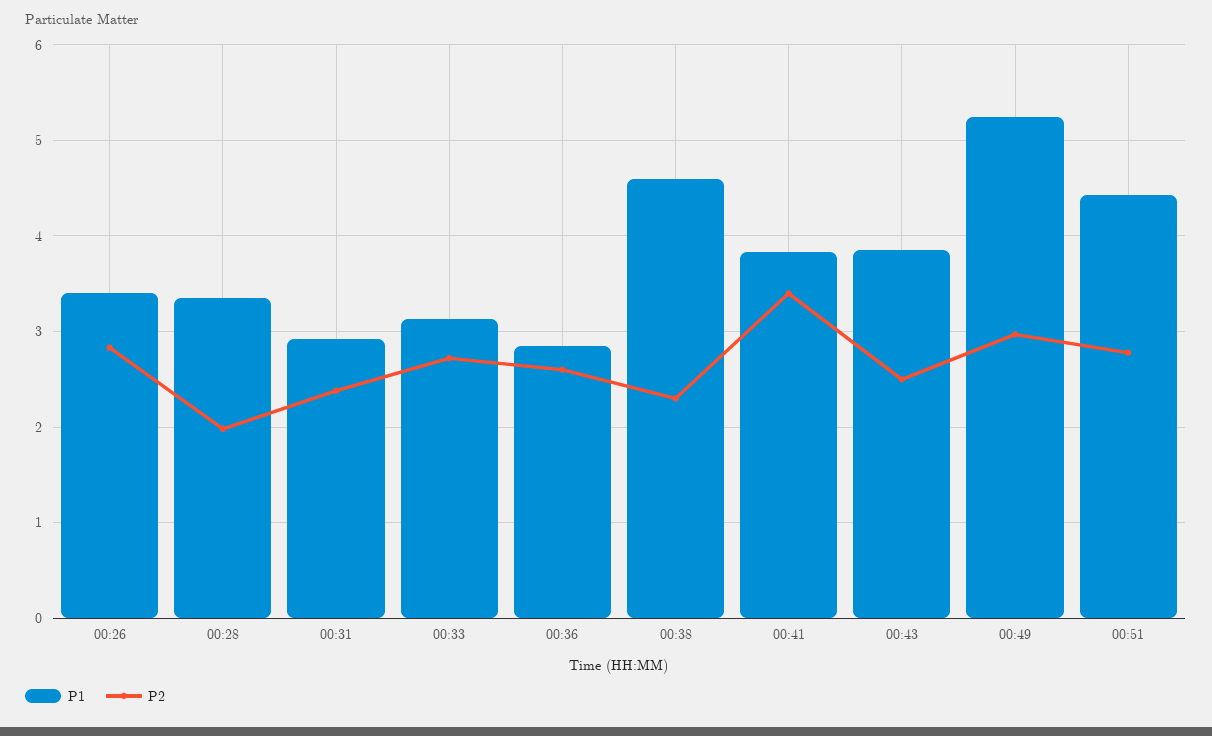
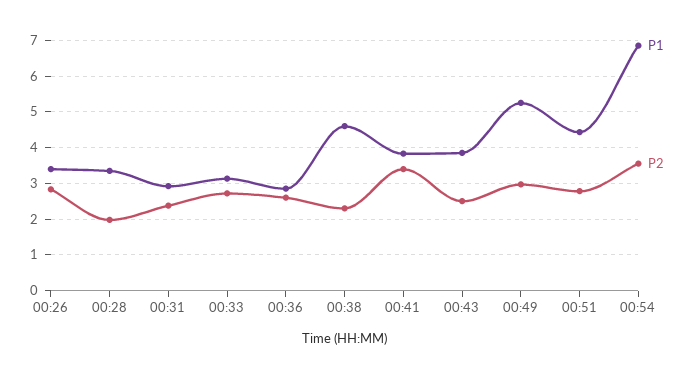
P1, 00:54: none -> 6.8
P2, 00:54: none -> 3.6

